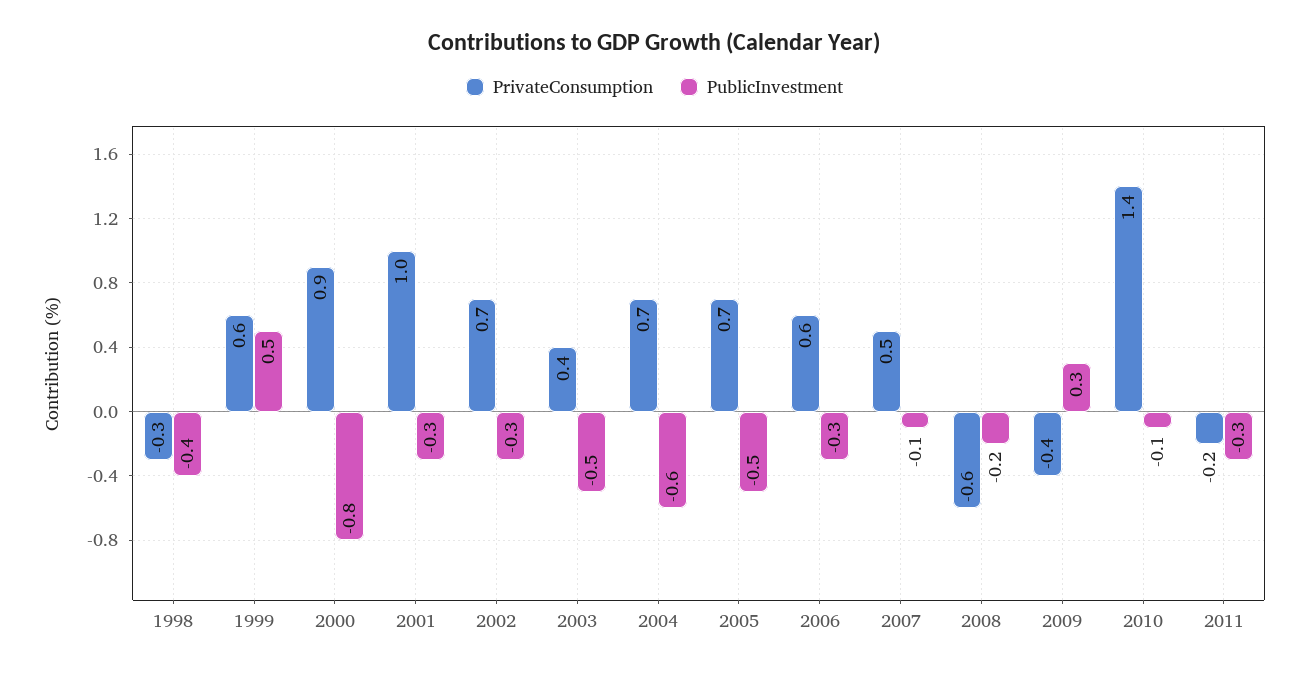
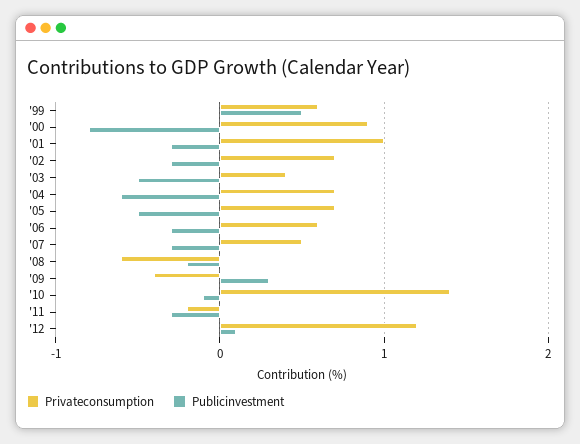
PrivateConsumption, 1998: -0.3 -> none
PublicInvestment, 1998: -0.4 -> none
PublicInvestment, 2007: -0.1 -> -0.3
PrivateConsumption, '12: none -> 1.2
PublicInvestment, '12: none -> 0.1

